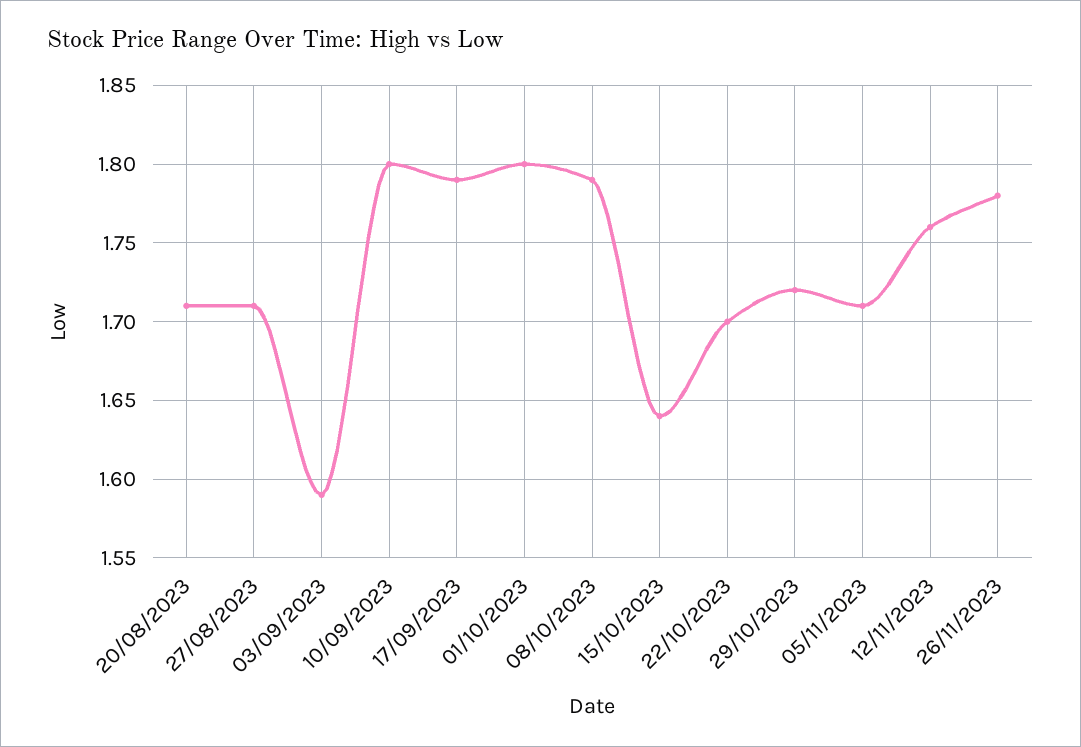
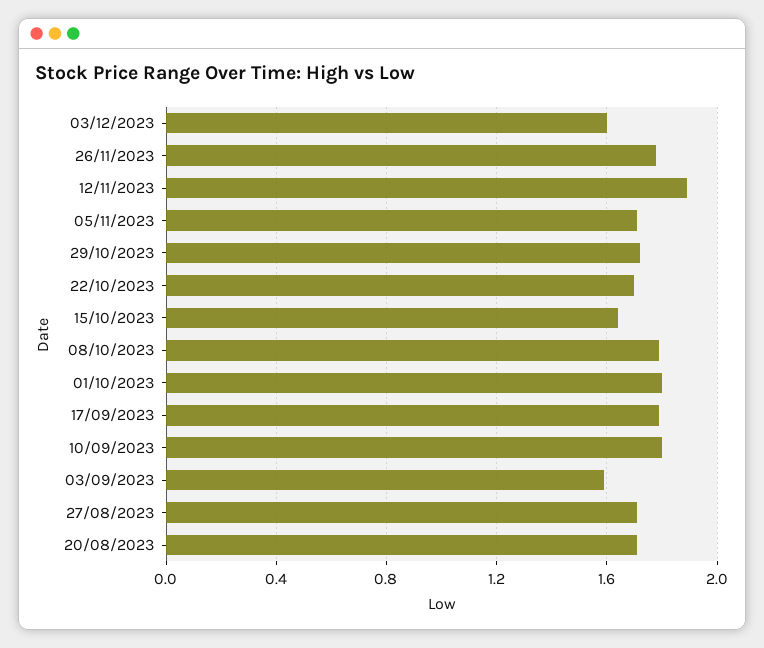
12/11/2023: 1.76 -> 1.9
03/12/2023: none -> 1.6

